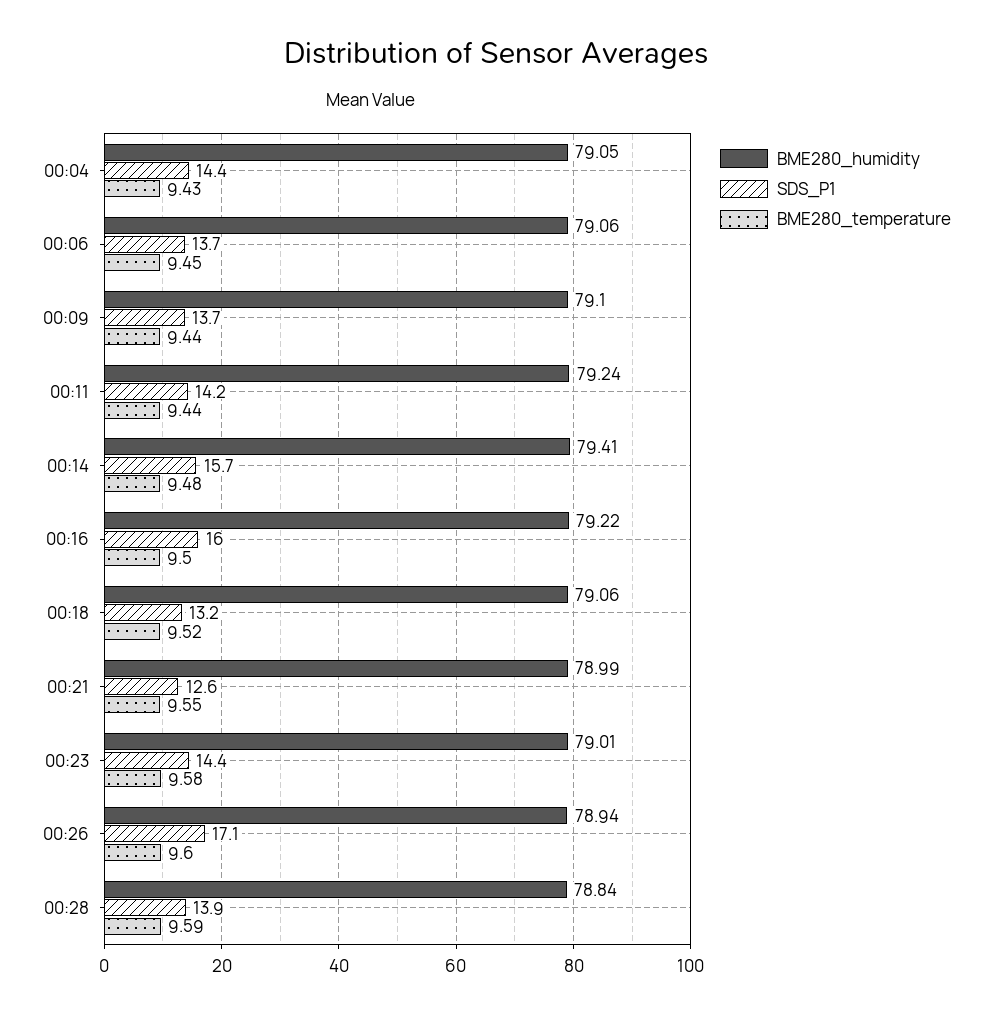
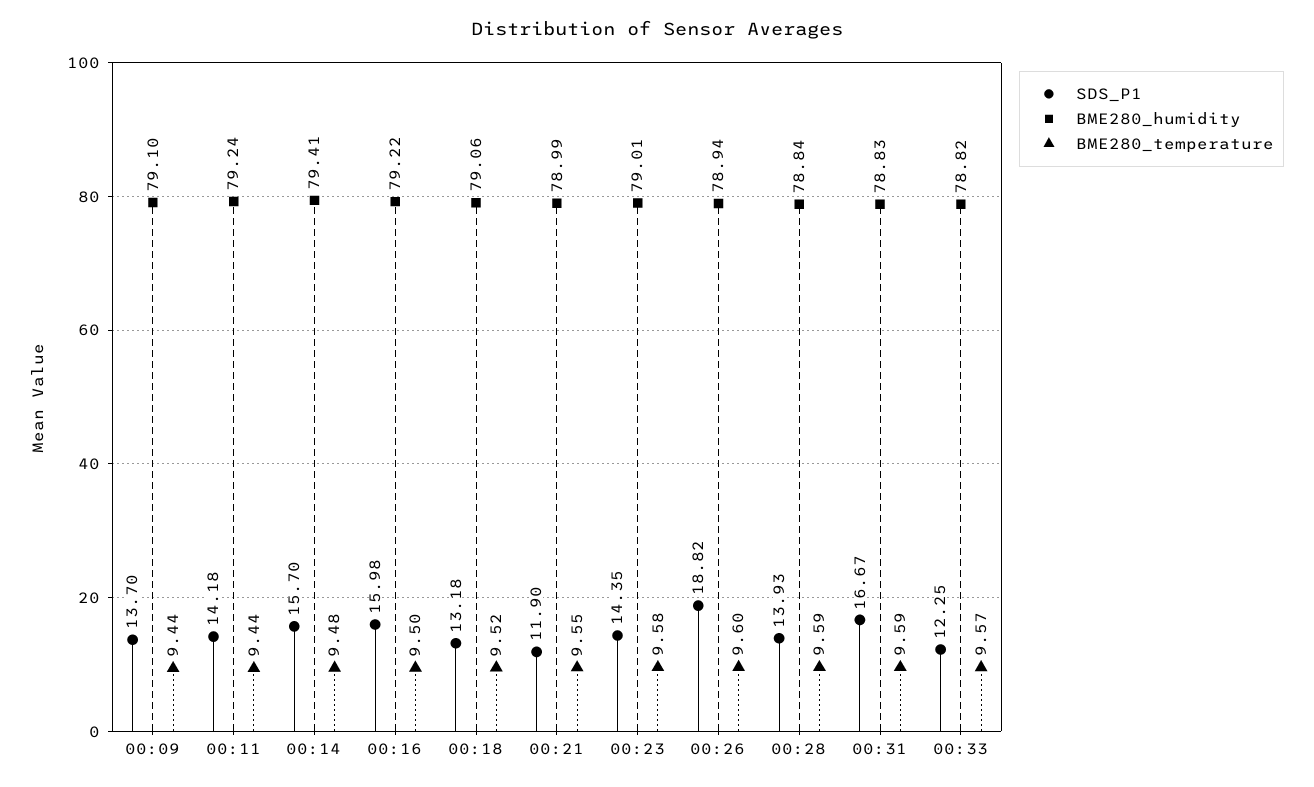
BME280_humidity, 00:04: 79.05 -> none
SDS_P1, 00:04: 14.4 -> none
BME280_temperature, 00:04: 9.43 -> none
BME280_humidity, 00:06: 79.06 -> none
SDS_P1, 00:06: 13.7 -> none
BME280_temperature, 00:06: 9.45 -> none
SDS_P1, 00:21: 12.6 -> 11.9
SDS_P1, 00:26: 17.1 -> 18.82
SDS_P1, 00:31: none -> 16.67
BME280_humidity, 00:31: none -> 78.83
BME280_temperature, 00:31: none -> 9.59
SDS_P1, 00:33: none -> 12.25
BME280_humidity, 00:33: none -> 78.82
BME280_temperature, 00:33: none -> 9.57

